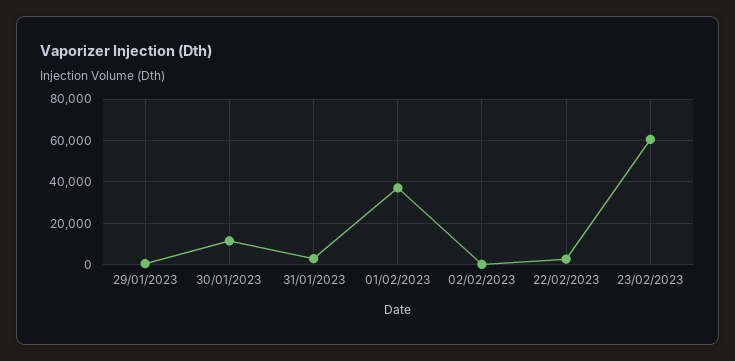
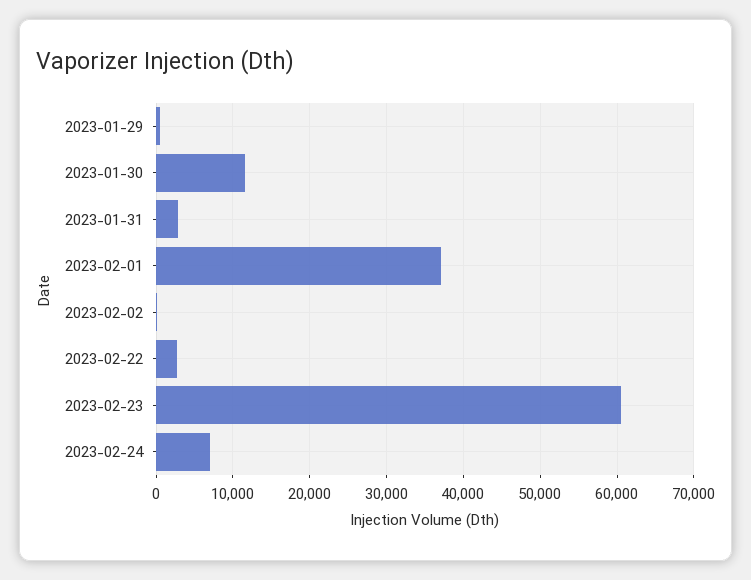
2023-02-24: none -> 7000

